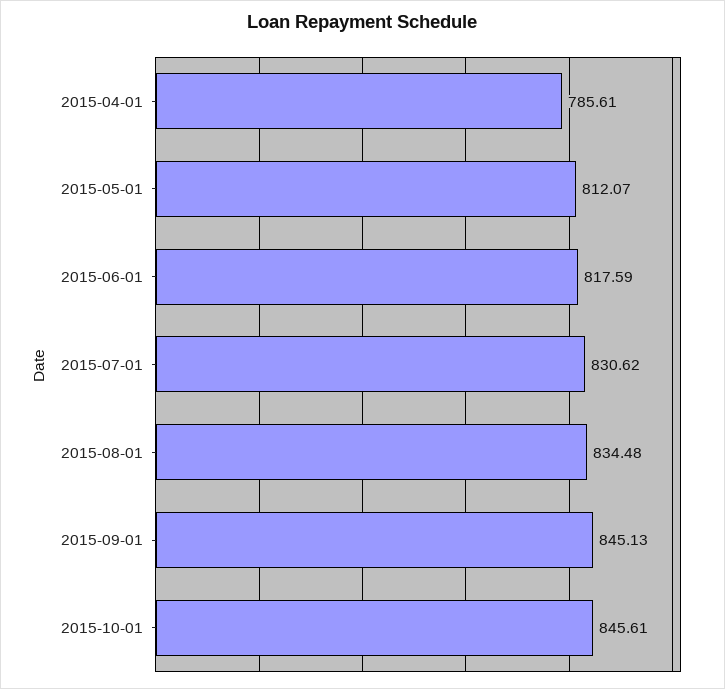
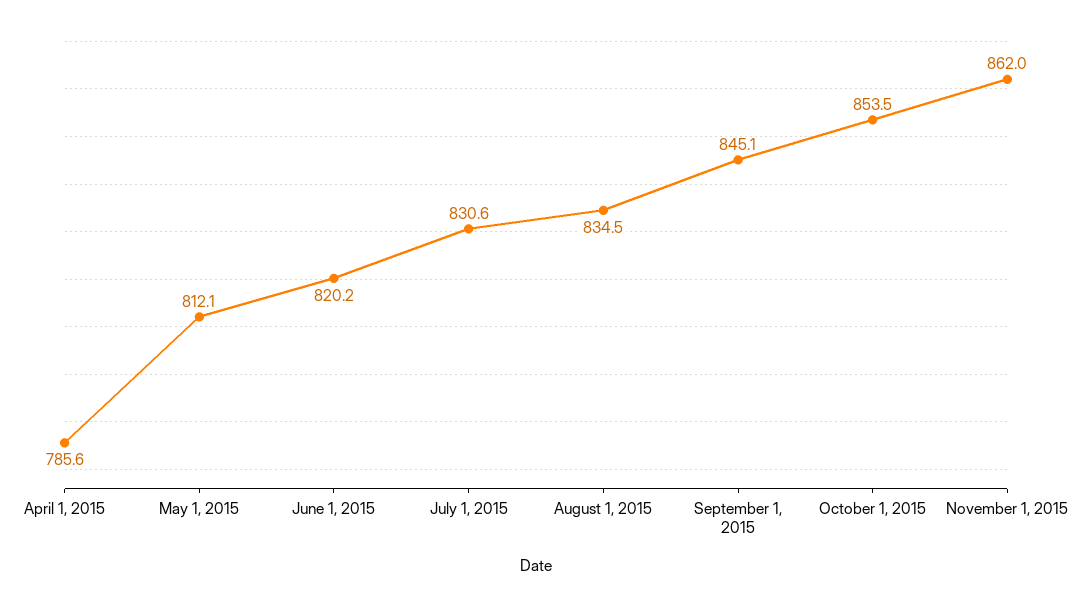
2015-06-01: 817.59 -> 820.2
2015-10-01: 845.61 -> 853.5
November 1, 2015: none -> 862

